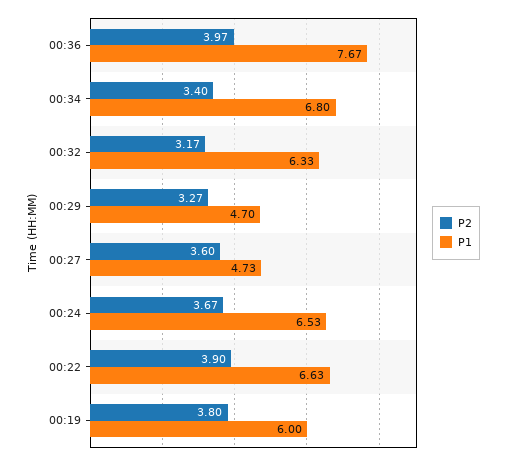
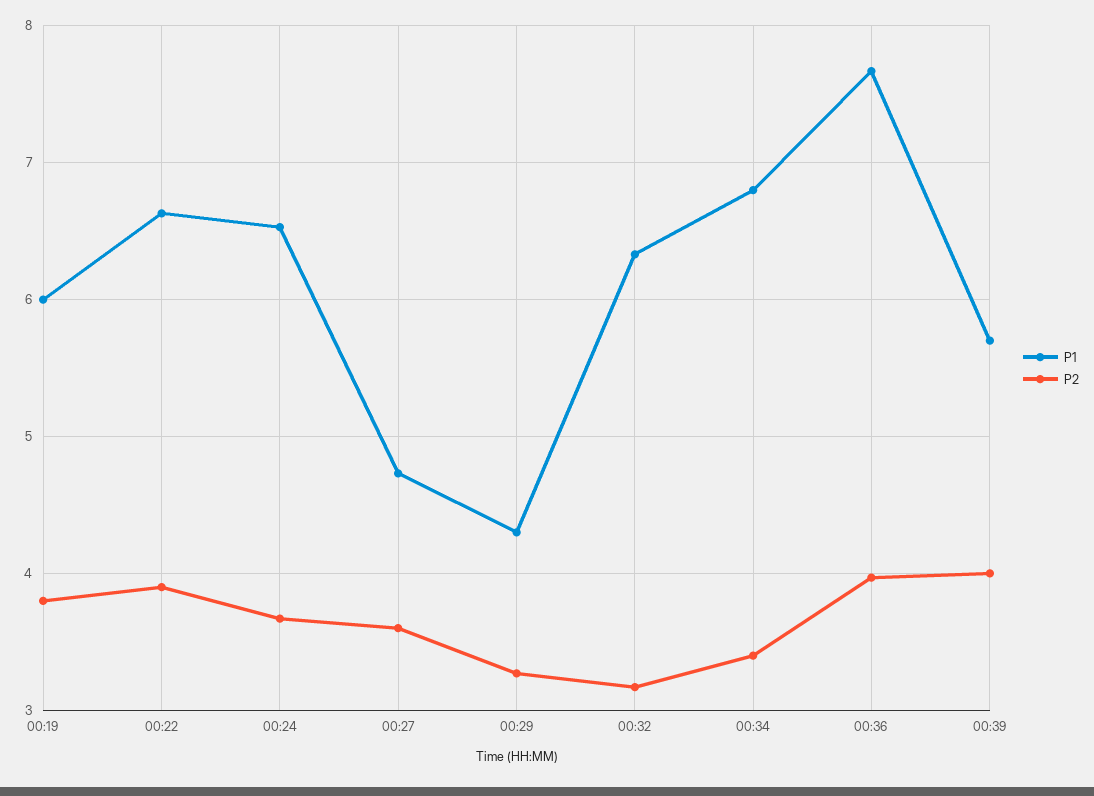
P1, 00:29: 4.7 -> 4.3
P1, 00:39: none -> 5.7
P2, 00:39: none -> 4

